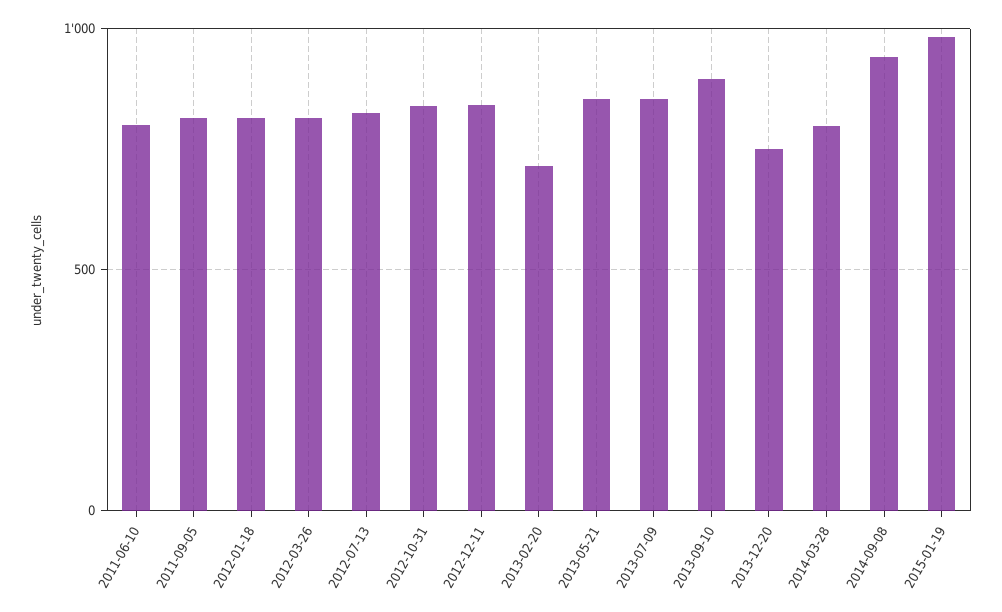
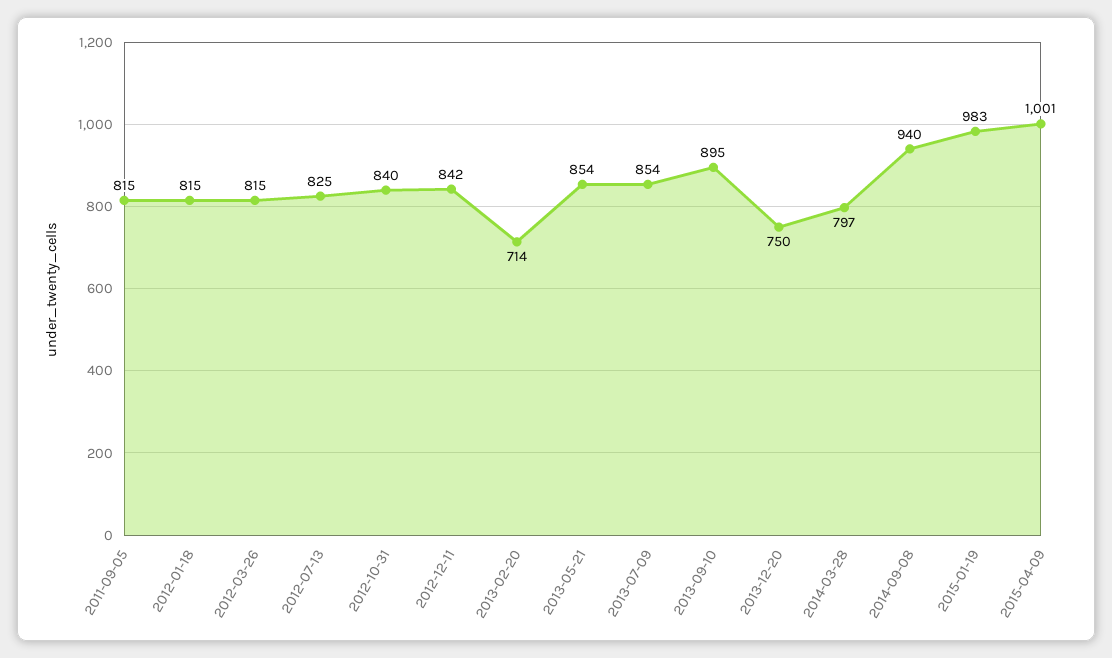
2011-06-10: 800 -> none
2015-04-09: none -> 1001

